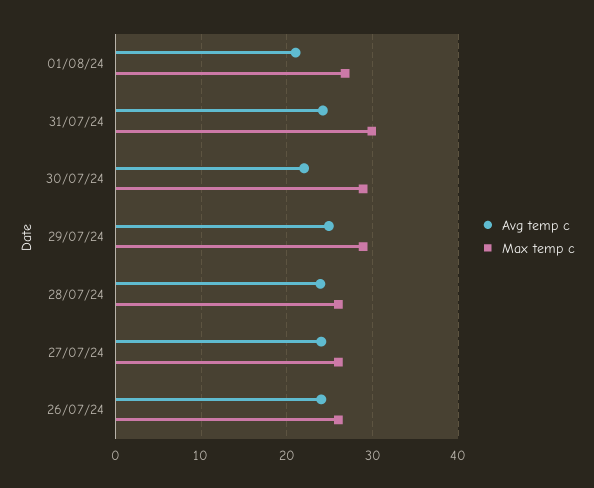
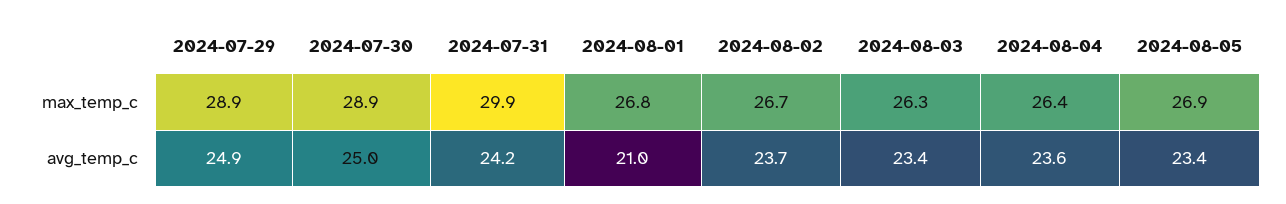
Avg temp c, 30/07/24: 22 -> 25
Avg temp c, 28/07/24: 24 -> none
Max temp c, 28/07/24: 26 -> none
Avg temp c, 27/07/24: 24 -> none
Max temp c, 27/07/24: 26 -> none
Avg temp c, 26/07/24: 24 -> none
Max temp c, 26/07/24: 26 -> none
Max temp c, 2024-08-02: none -> 26.7
Max temp c, 2024-08-03: none -> 26.3
Max temp c, 2024-08-04: none -> 26.4
Max temp c, 2024-08-05: none -> 26.9
Avg temp c, 2024-08-02: none -> 23.7
Avg temp c, 2024-08-03: none -> 23.4
Avg temp c, 2024-08-04: none -> 23.6
Avg temp c, 2024-08-05: none -> 23.4

